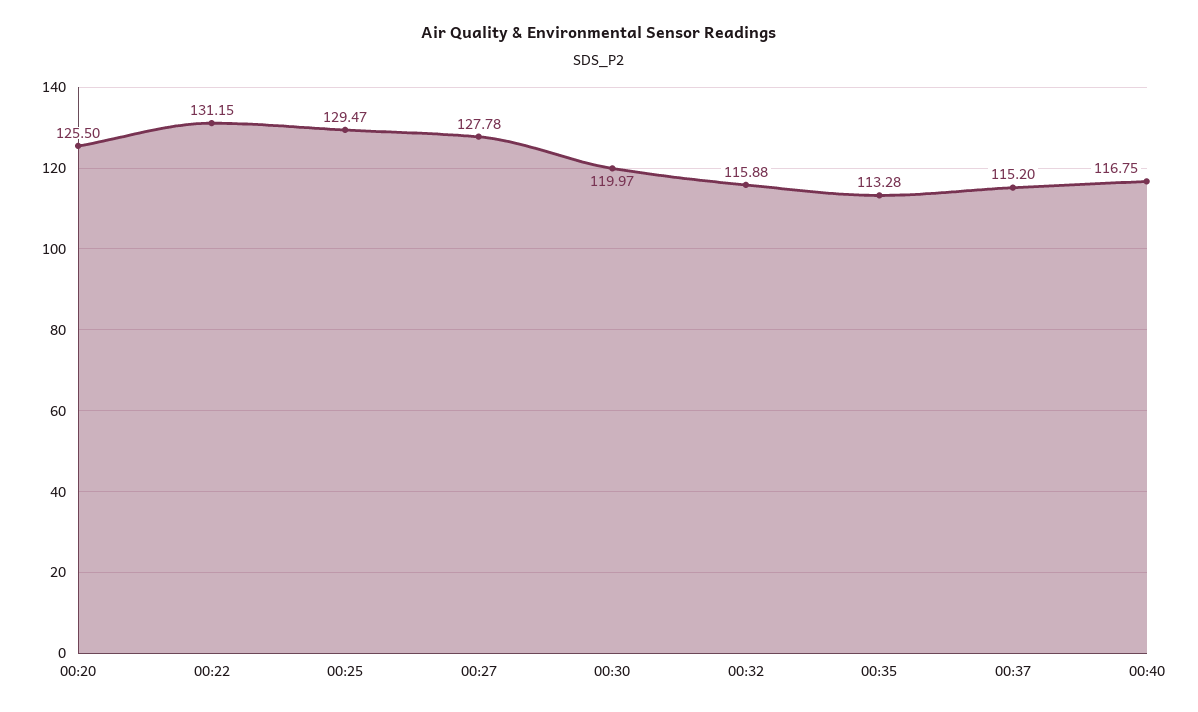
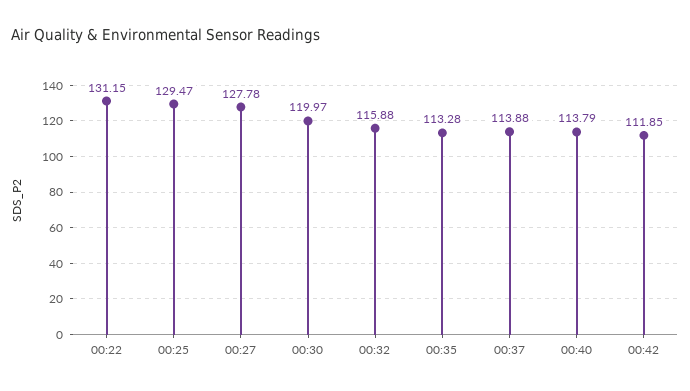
00:20: 125.5 -> none
00:37: 115.2 -> 113.88
00:40: 116.75 -> 113.79
00:42: none -> 111.85

